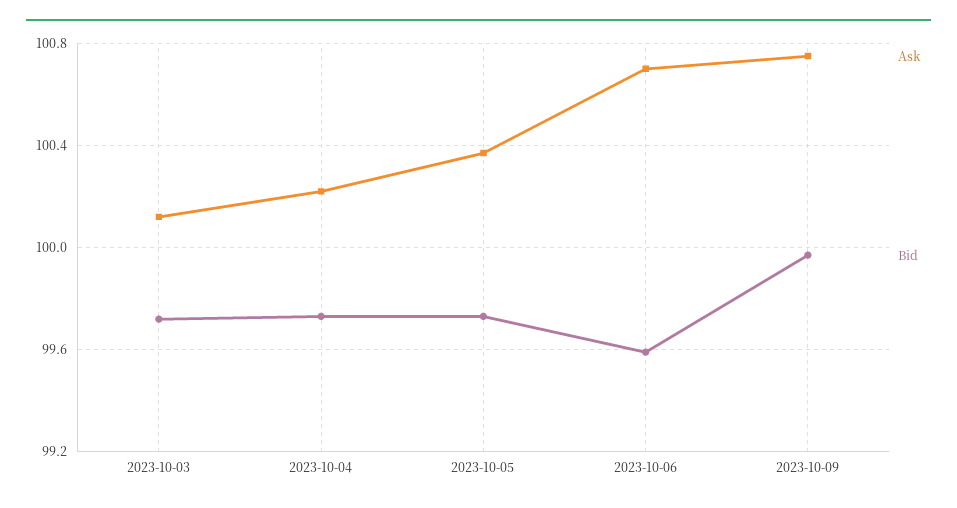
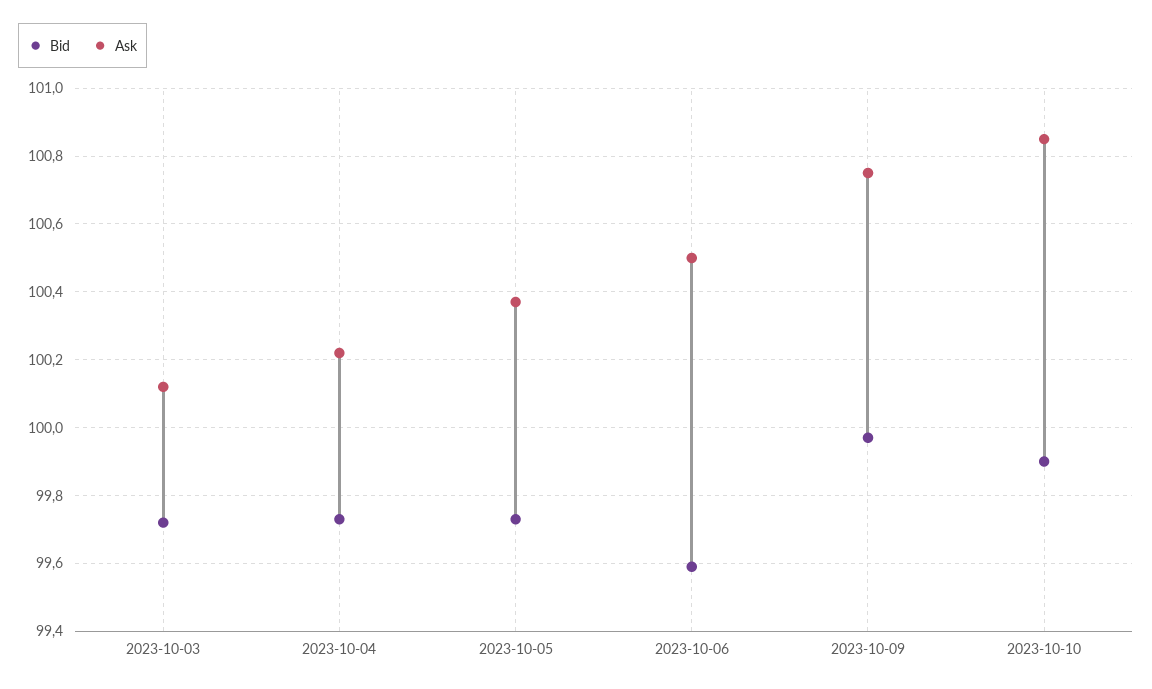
Ask, 2023-10-06: 100.7 -> 100.5
Bid, 2023-10-10: none -> 99.9
Ask, 2023-10-10: none -> 100.85

